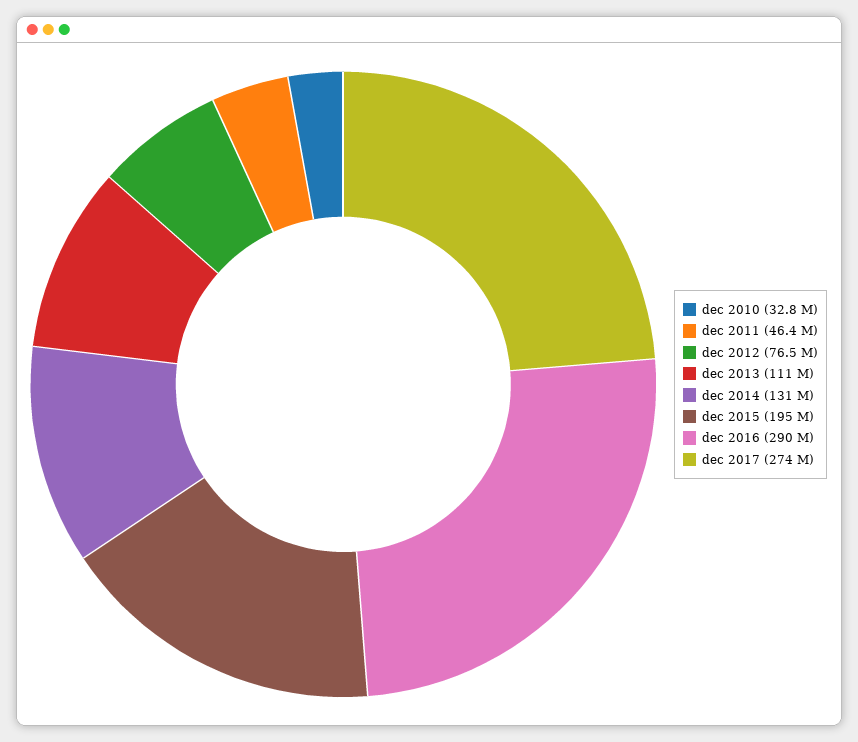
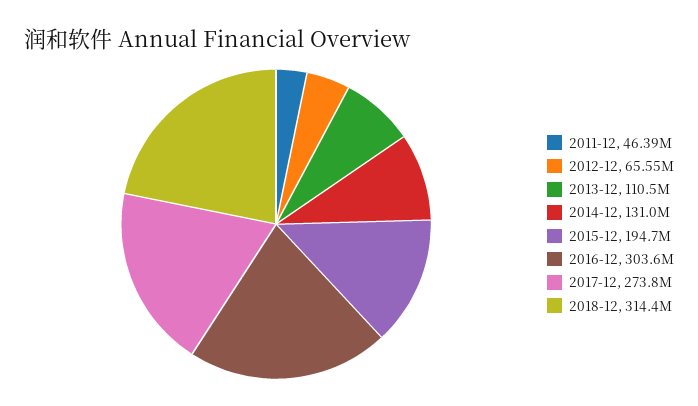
dec 2010: 32800000 -> none
dec 2012: 76500000 -> 65550000
dec 2016: 290000000 -> 303600000
2018-12: none -> 314400000

